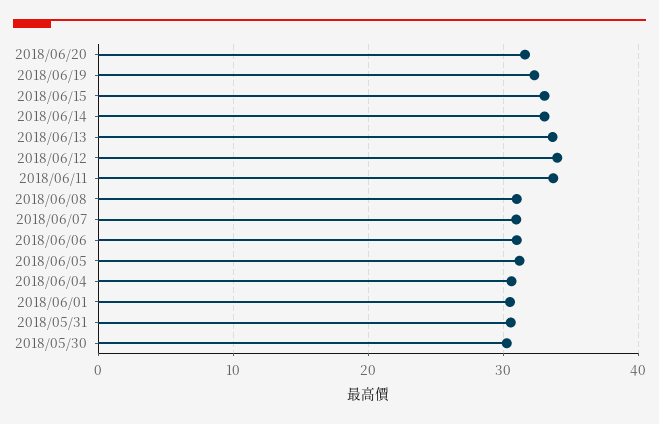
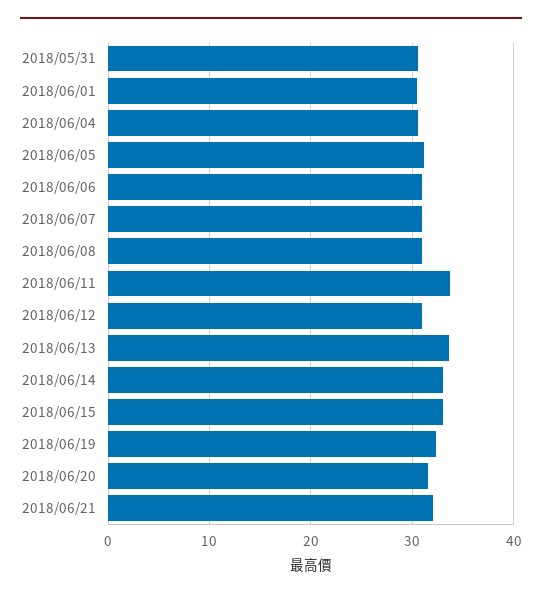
2018/06/12: 34 -> 31
2018/05/30: 30 -> none
2018/06/21: none -> 32

